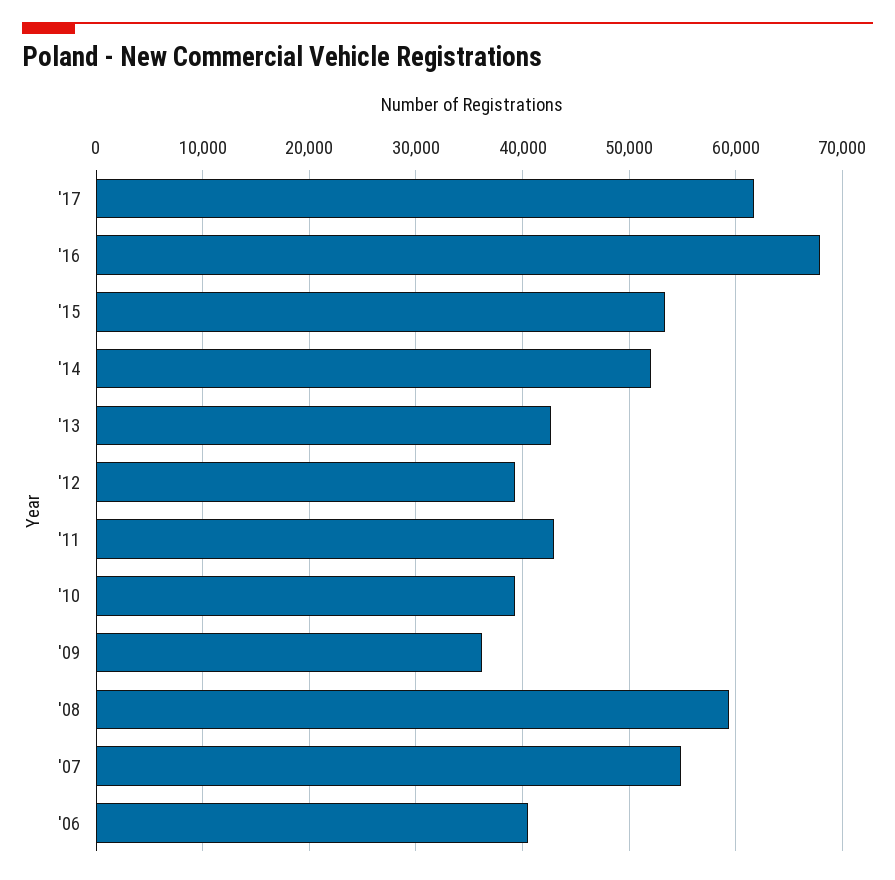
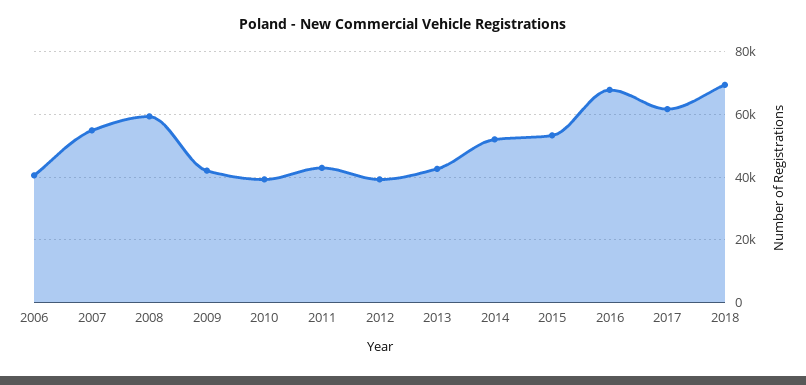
'09: 36000 -> 42000
2018: none -> 70000

